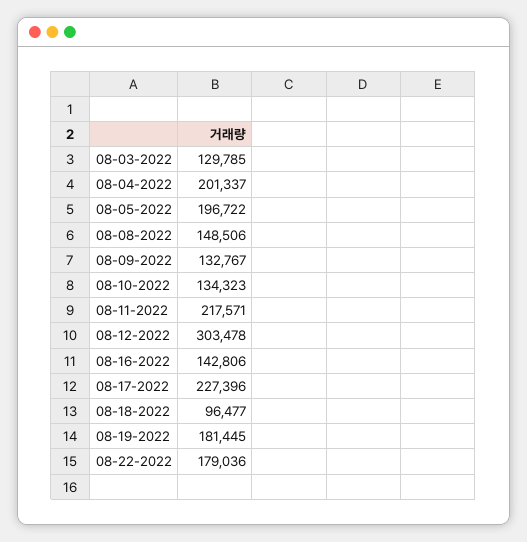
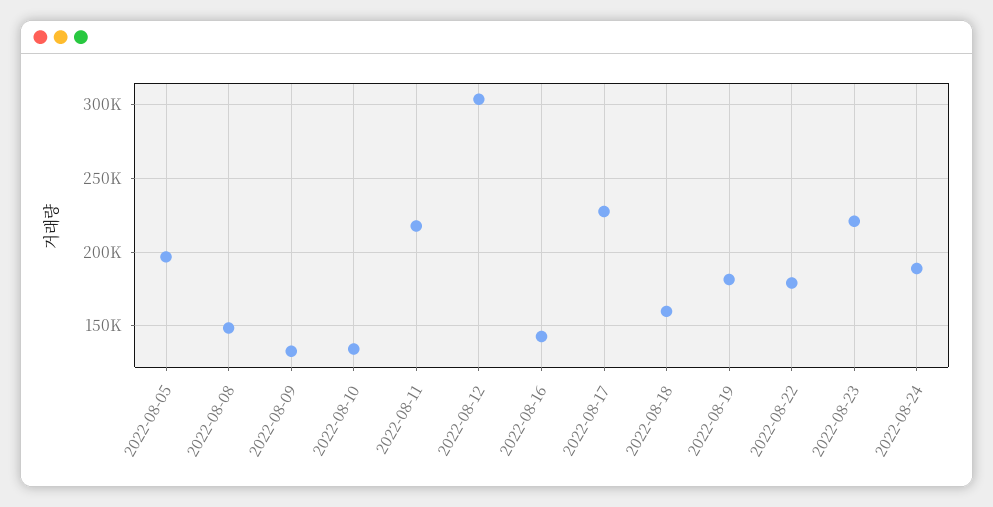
08-03-2022: 129785 -> none
08-04-2022: 201337 -> none
08-18-2022: 96477 -> 160000
2022-08-23: none -> 220000
2022-08-24: none -> 190000

